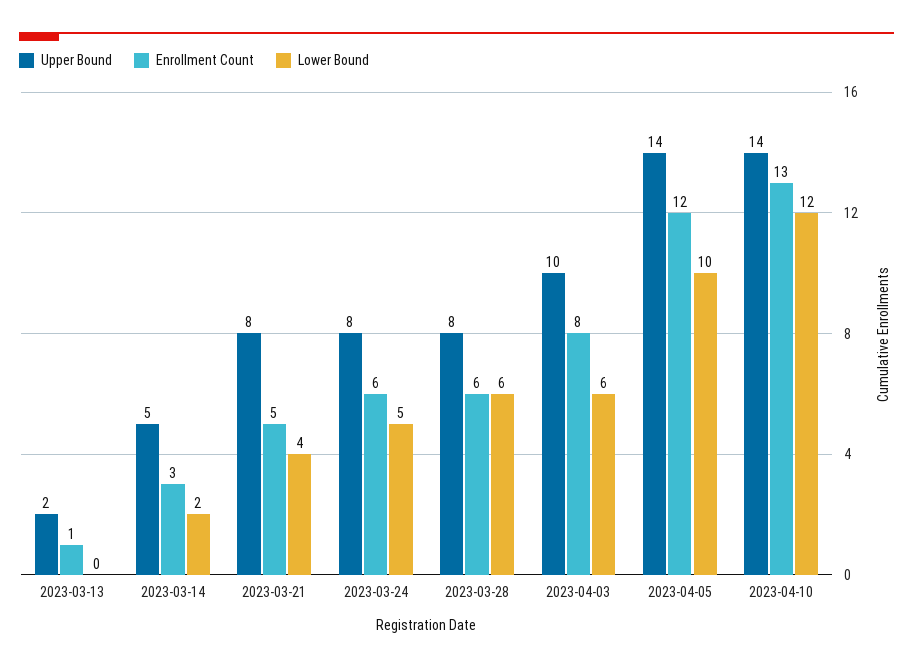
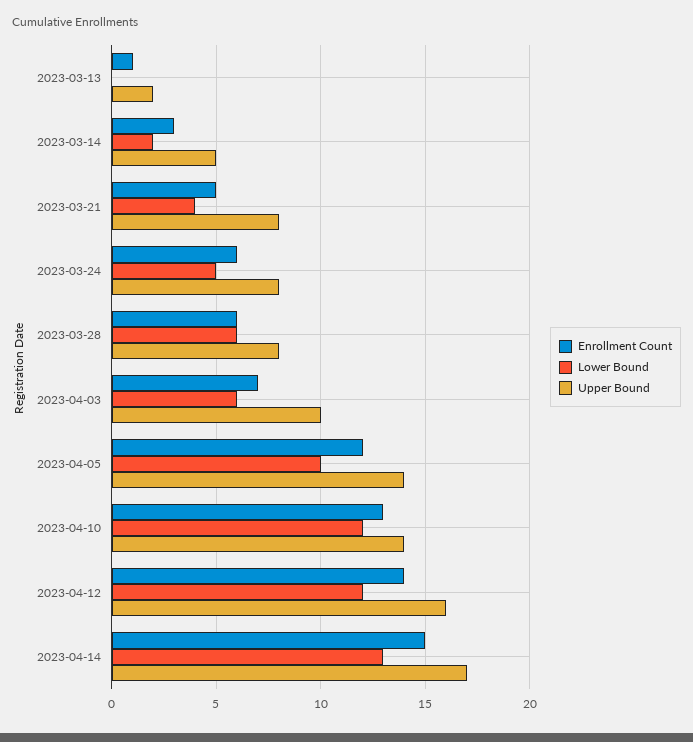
Enrollment Count, 2023-04-03: 8 -> 7
Enrollment Count, 2023-04-12: none -> 14
Lower Bound, 2023-04-12: none -> 12
Upper Bound, 2023-04-12: none -> 16
Enrollment Count, 2023-04-14: none -> 15
Lower Bound, 2023-04-14: none -> 13
Upper Bound, 2023-04-14: none -> 17

